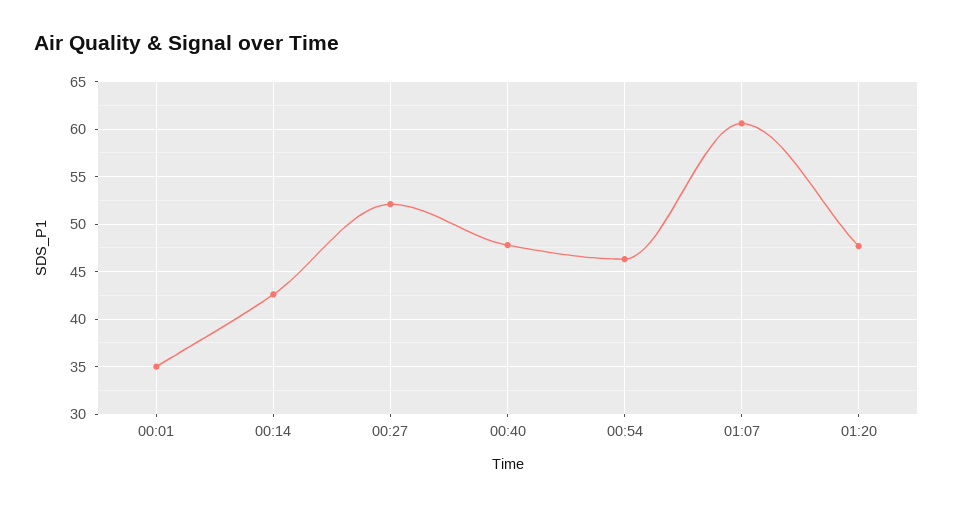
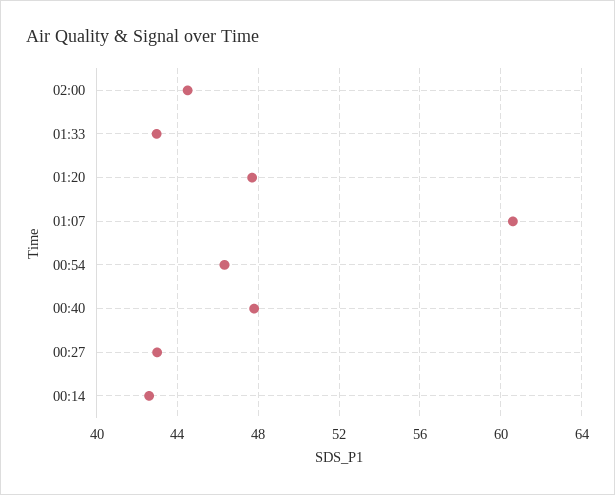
00:01: 35 -> none
00:27: 52 -> 43
02:00: none -> 44.5
01:33: none -> 43

